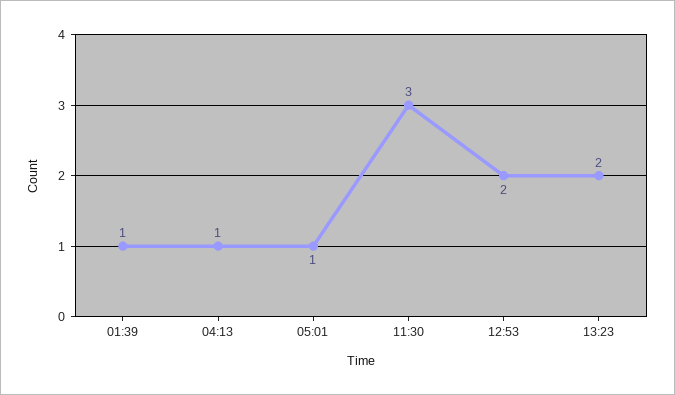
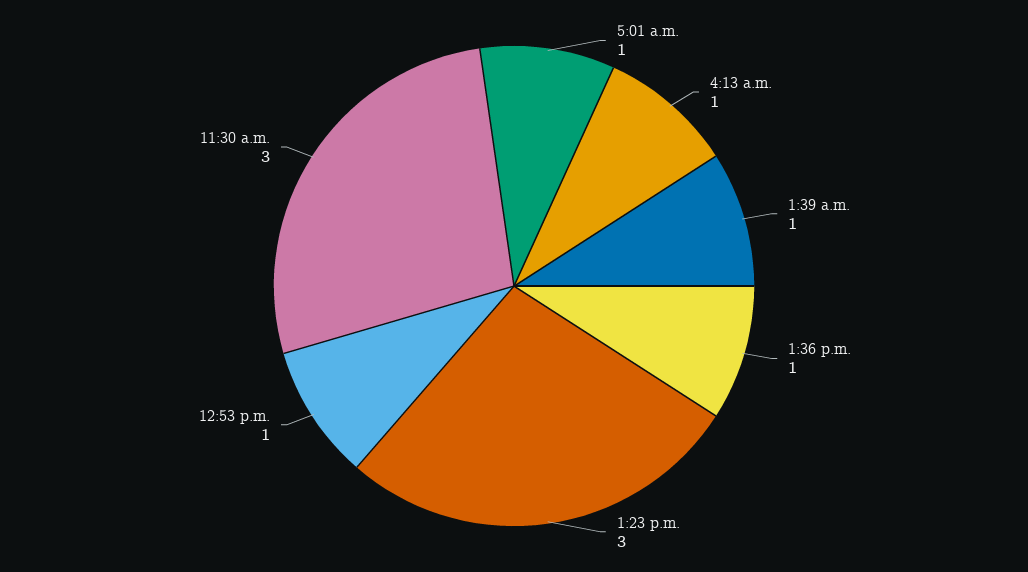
12:53: 2 -> 1
13:23: 2 -> 3
1:36 p.m.: none -> 1

